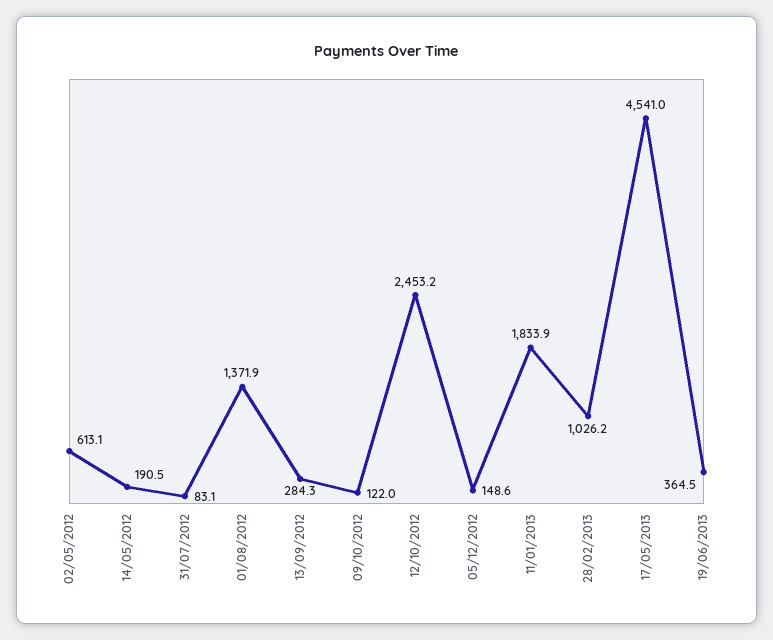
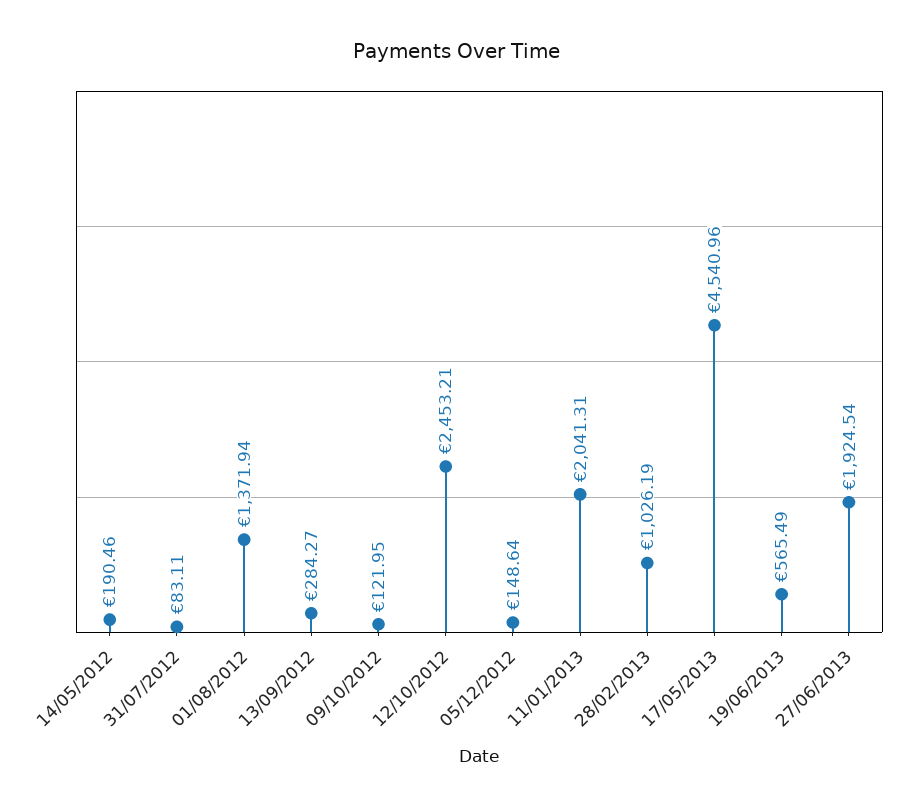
02/05/2012: 613.1 -> none
11/01/2013: 1833.9 -> 2041.31
19/06/2013: 364.5 -> 565.49
27/06/2013: none -> 1924.54

